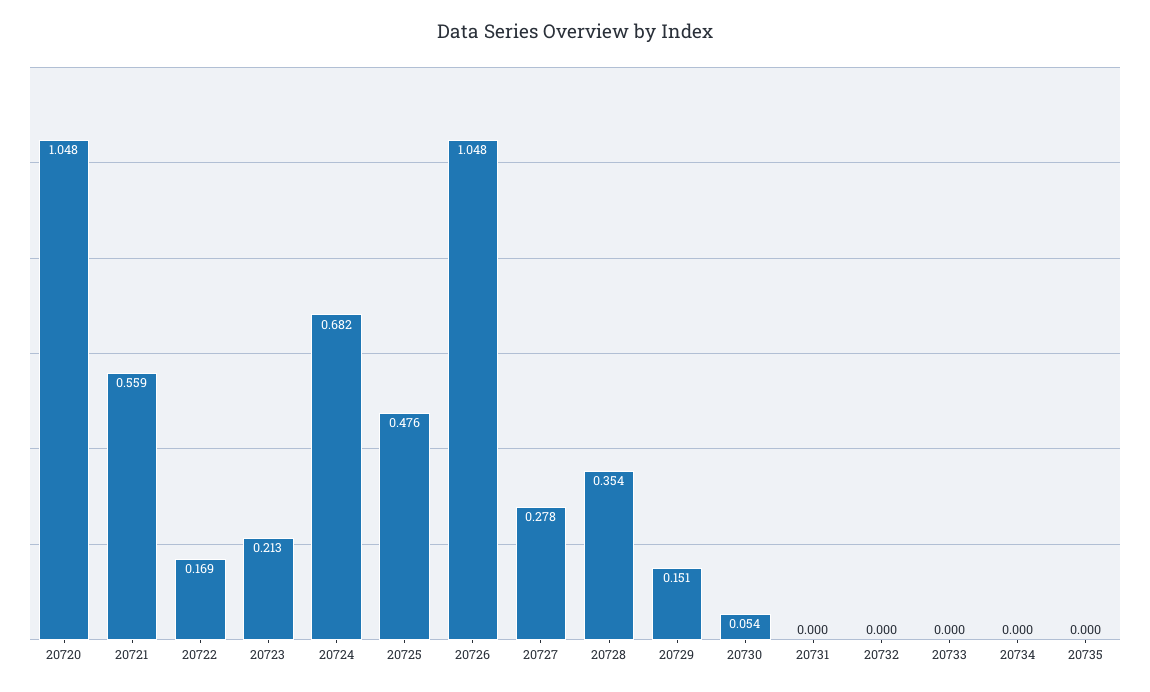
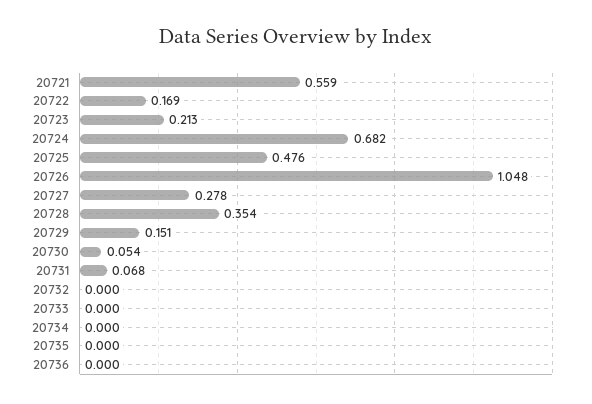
20720: 1.048 -> none
20731: 0 -> 0.068
20736: none -> 0

